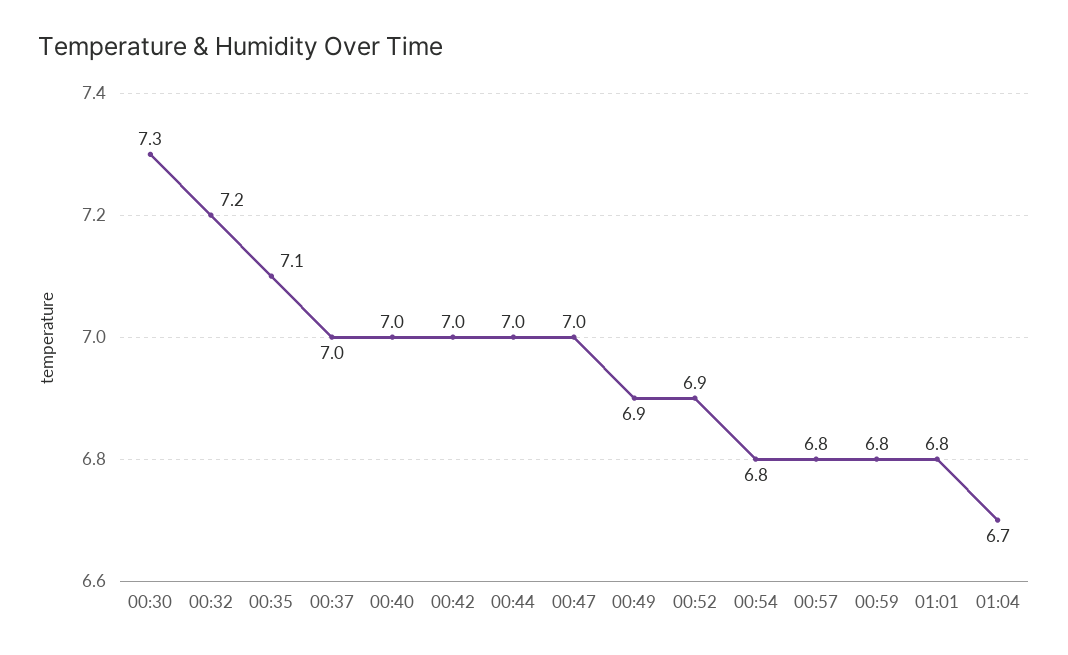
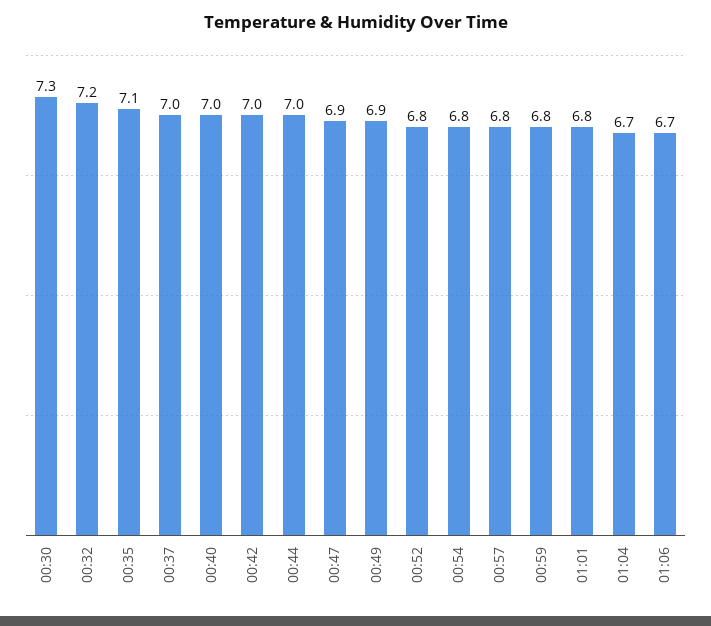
00:47: 7 -> 6.9
00:52: 6.9 -> 6.8
01:06: none -> 6.7

